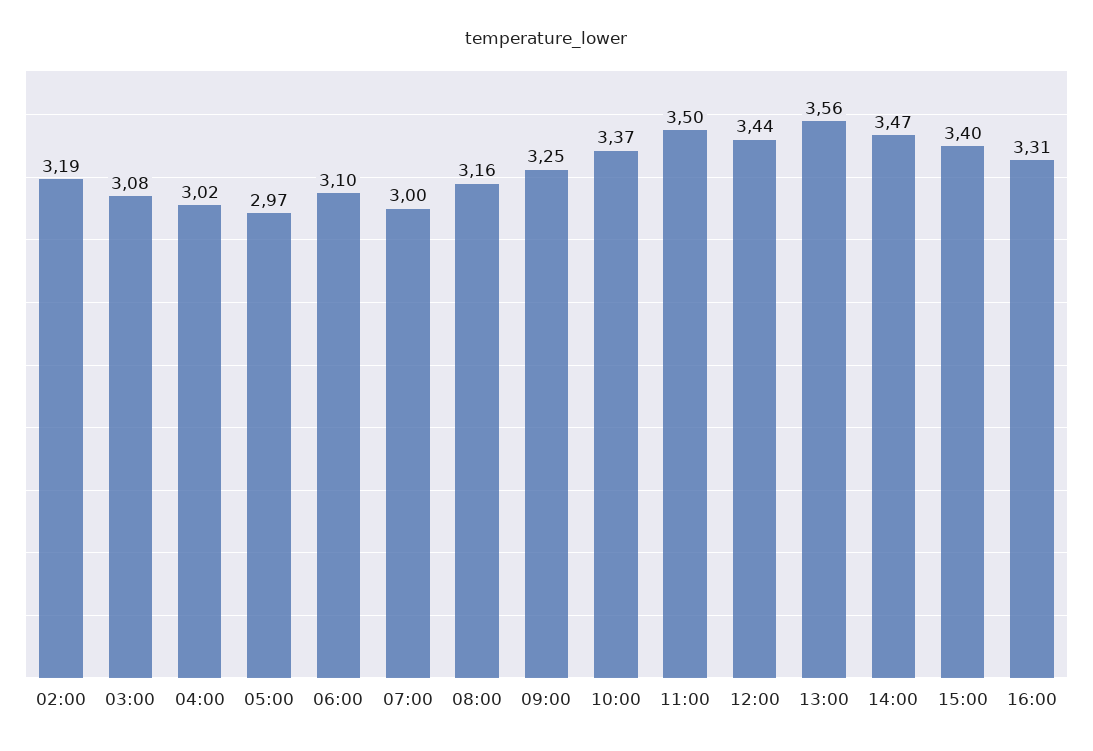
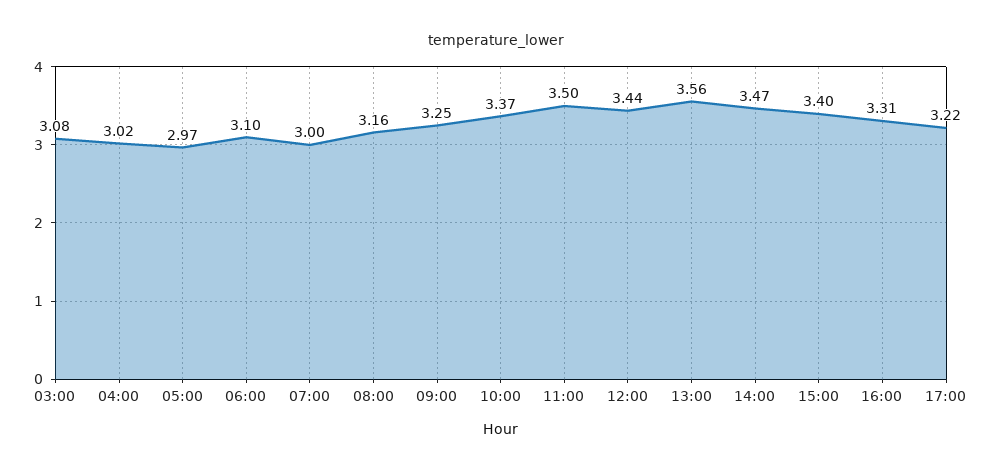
02:00: 3.19 -> none
17:00: none -> 3.22

